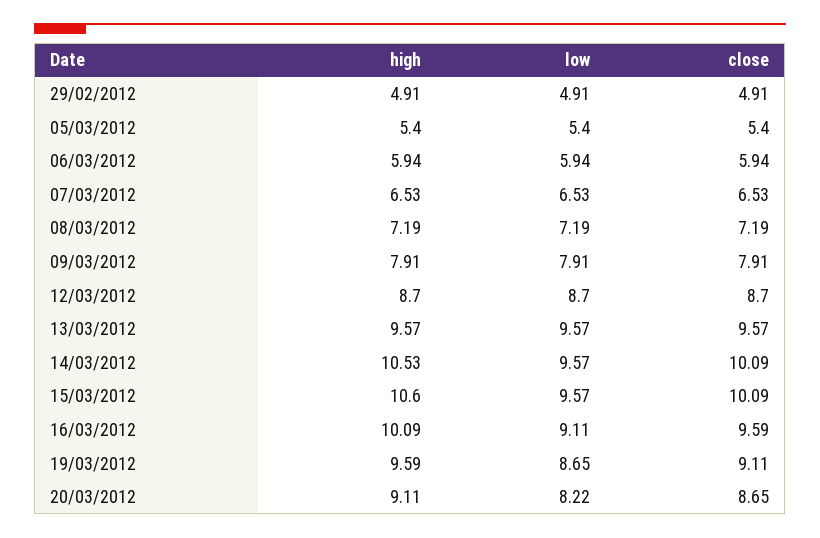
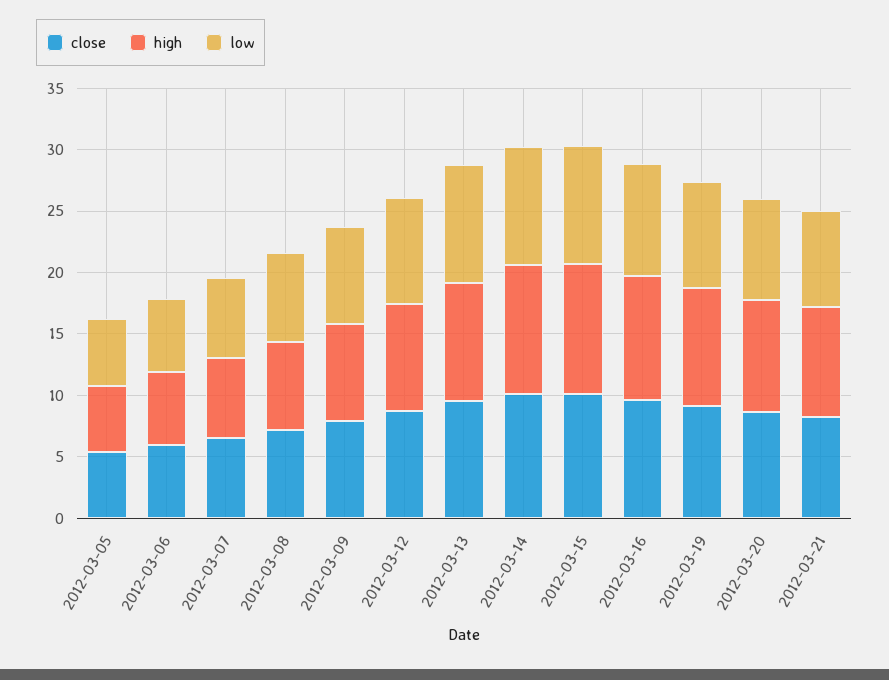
high, 29/02/2012: 4.91 -> none
low, 29/02/2012: 4.91 -> none
close, 29/02/2012: 4.91 -> none
close, 2012-03-21: none -> 8
high, 2012-03-21: none -> 9
low, 2012-03-21: none -> 8

